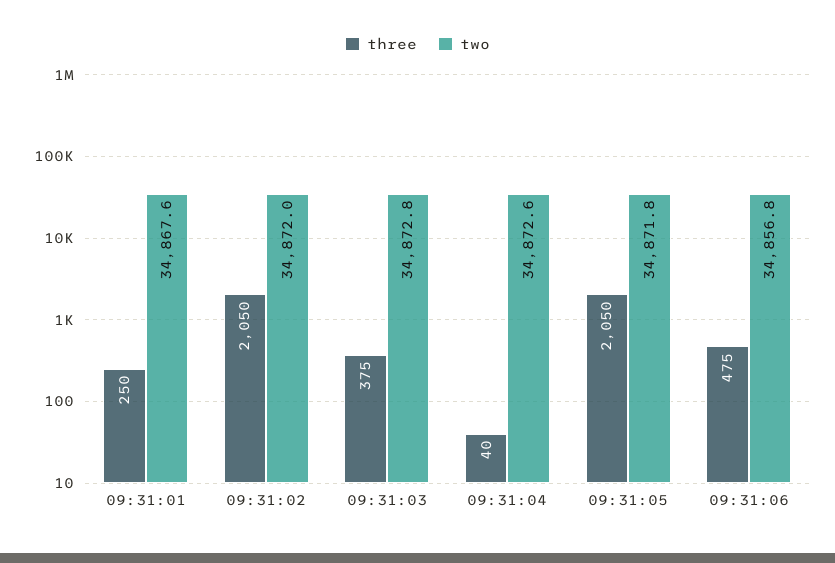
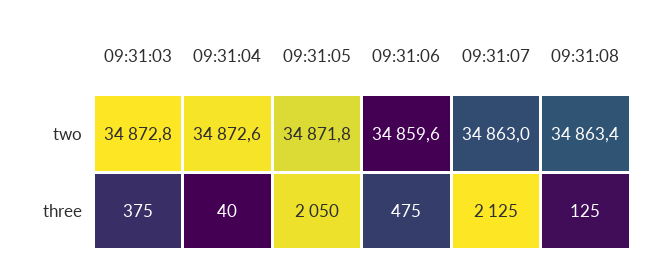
three, 09:31:01: 250 -> none
two, 09:31:01: 34867.6 -> none
three, 09:31:02: 2050 -> none
two, 09:31:02: 34872 -> none
two, 09:31:06: 34856.8 -> 34859.6
two, 09:31:07: none -> 34863
two, 09:31:08: none -> 34863.4
three, 09:31:07: none -> 2125
three, 09:31:08: none -> 125

